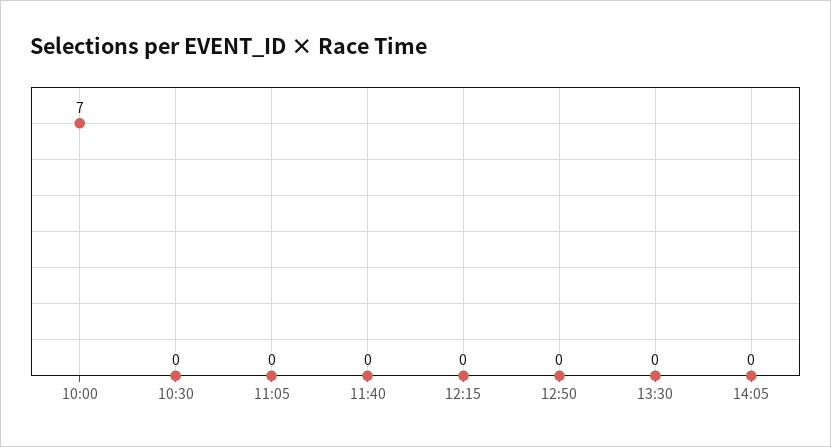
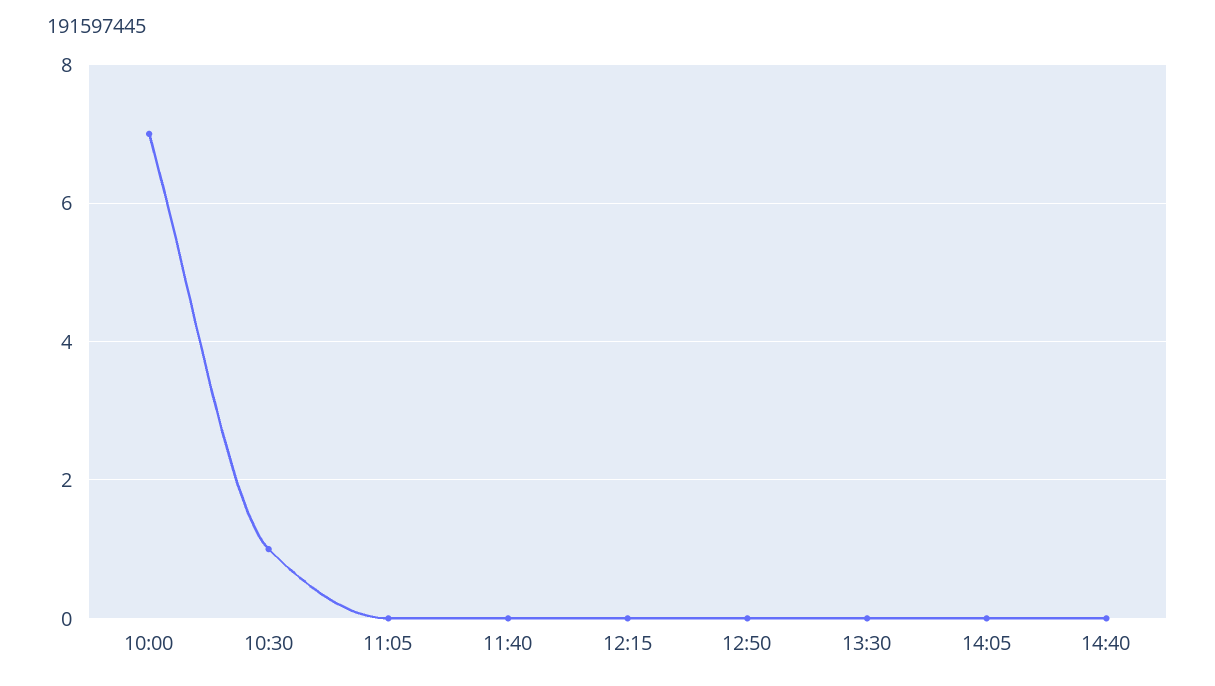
10:30: 0 -> 1
14:40: none -> 0

